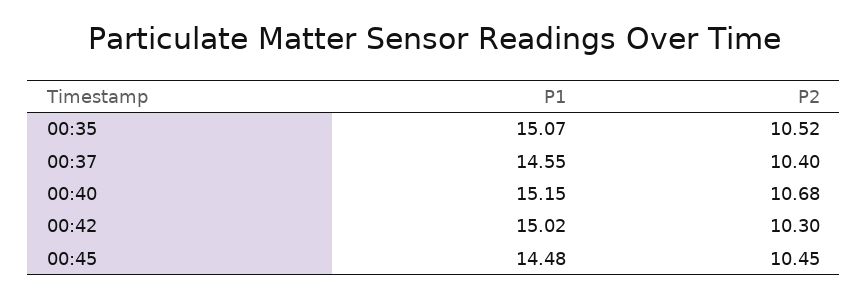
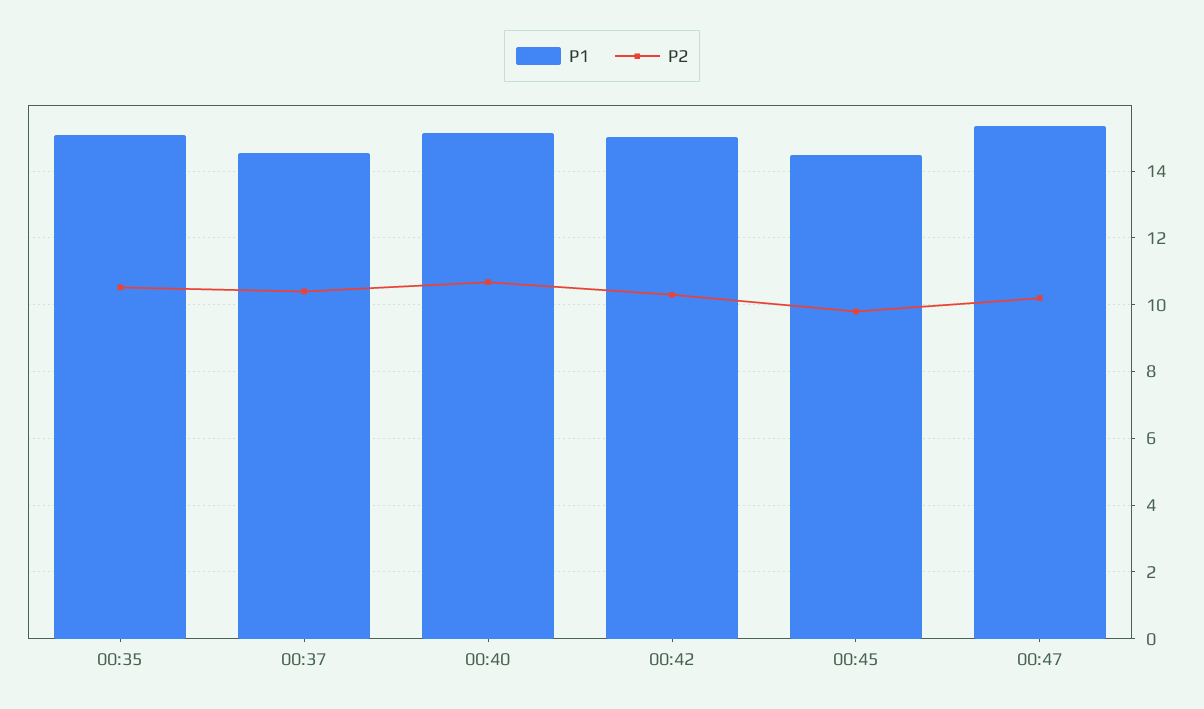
P2, 00:45: 10.45 -> 9.8
P1, 00:47: none -> 15.4
P2, 00:47: none -> 10.2

